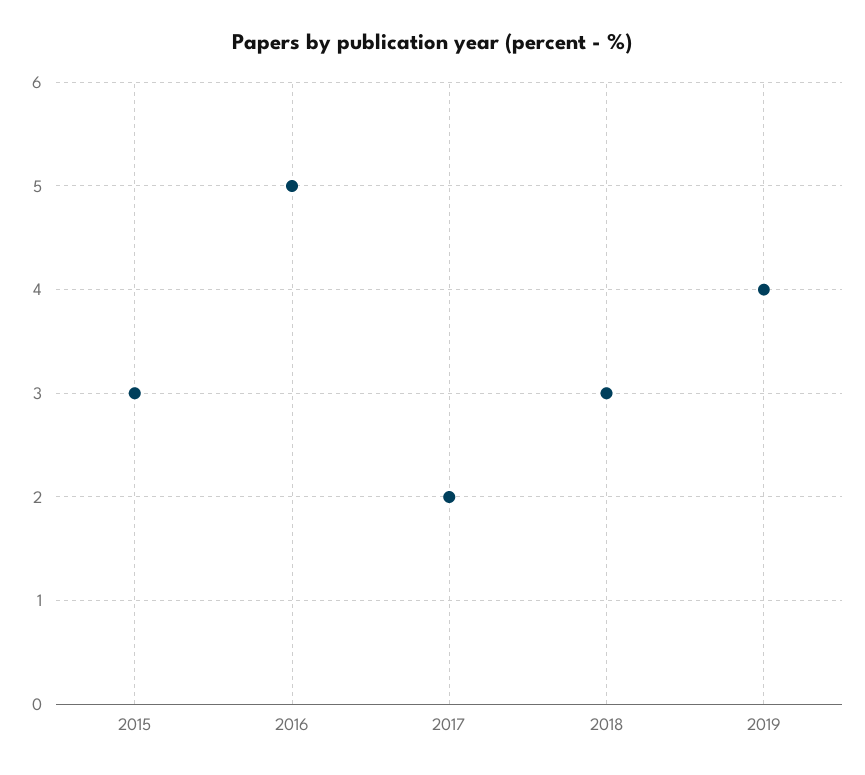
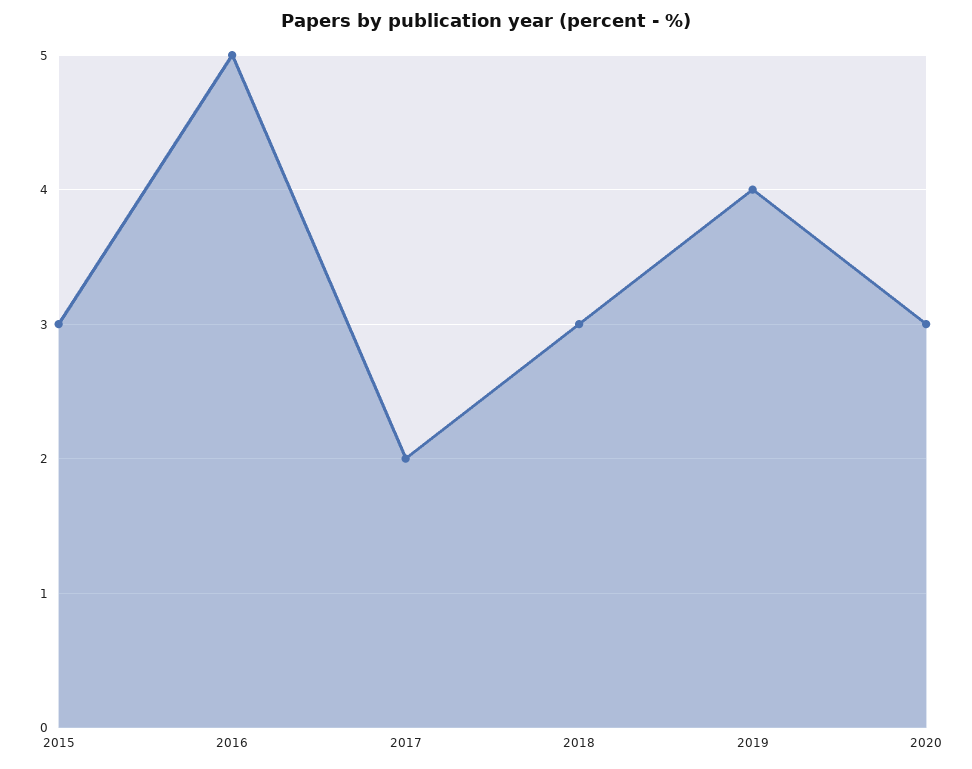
2020: none -> 3

